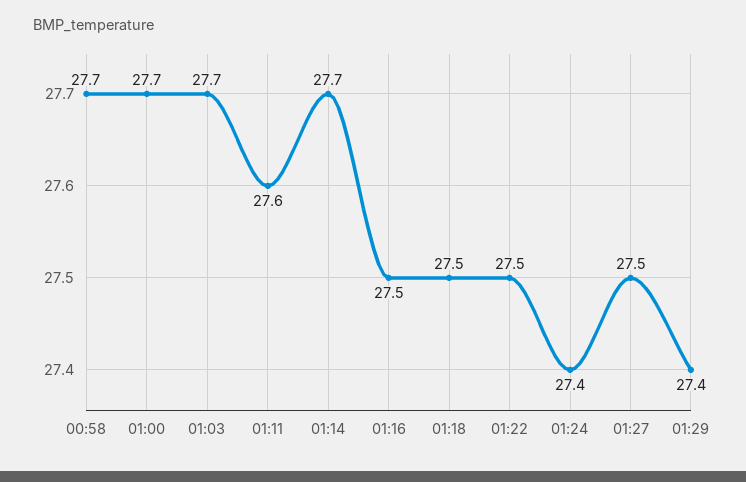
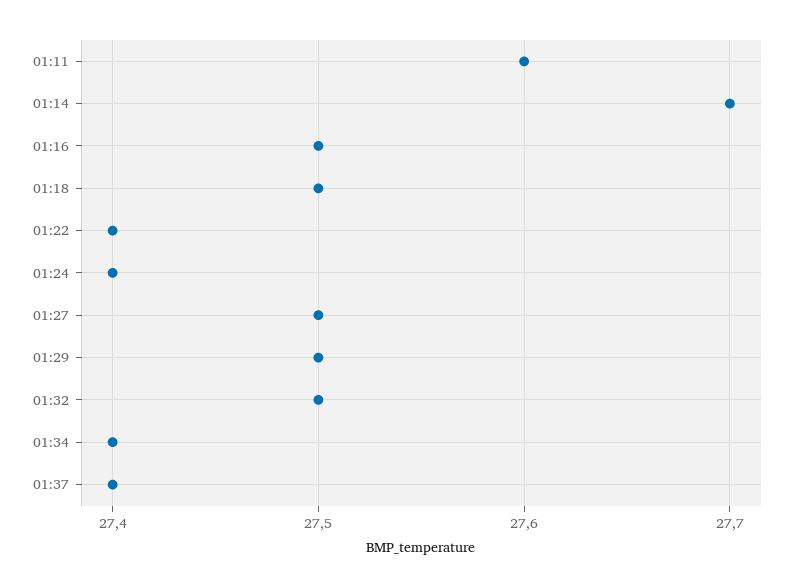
00:58: 27.7 -> none
01:00: 27.7 -> none
01:03: 27.7 -> none
01:22: 27.5 -> 27.4
01:29: 27.4 -> 27.5
01:32: none -> 27.5
01:34: none -> 27.4
01:37: none -> 27.4

